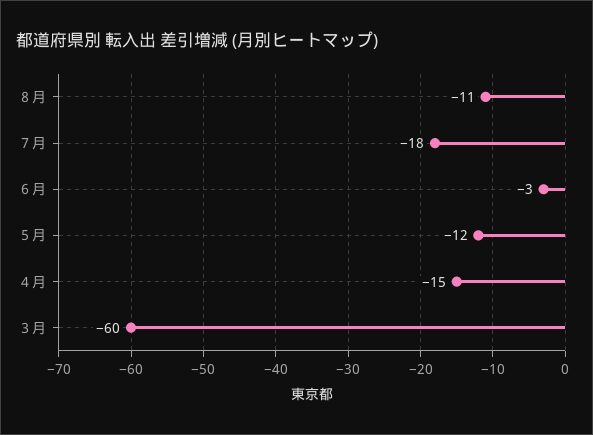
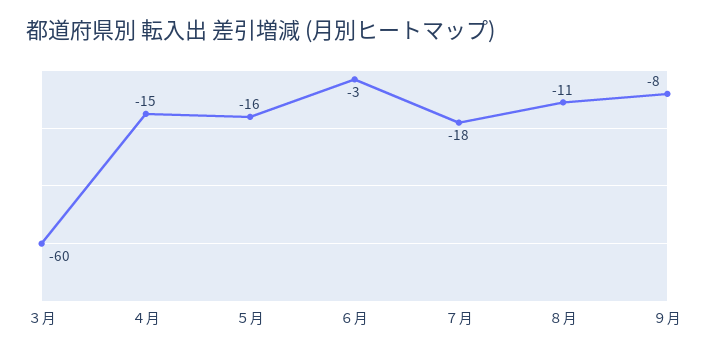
５月: -12 -> -16
９月: none -> -8

